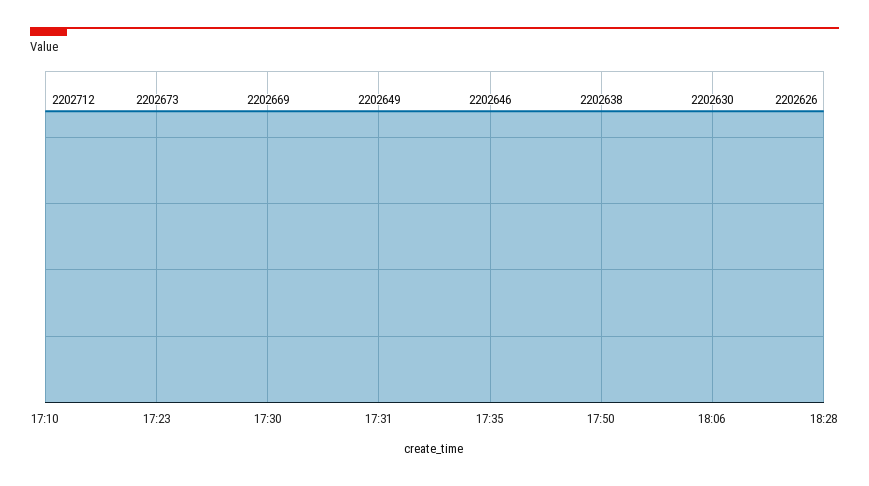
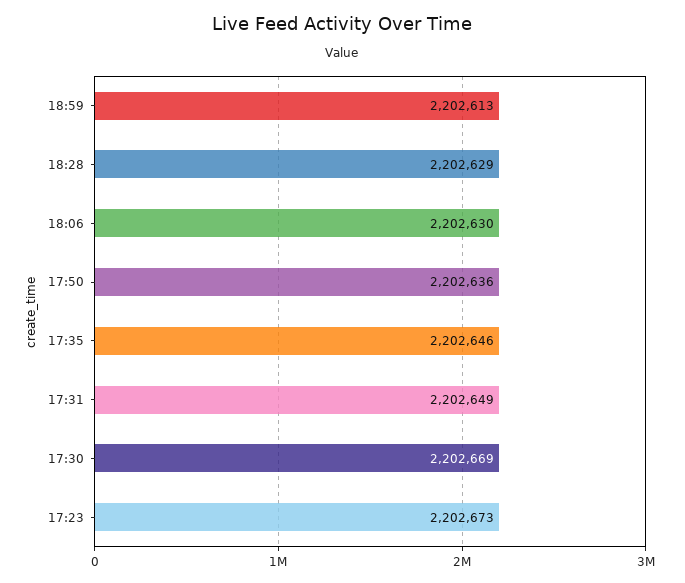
17:10: 2202712 -> none
17:50: 2202638 -> 2202636
18:28: 2202626 -> 2202629
18:59: none -> 2202613

